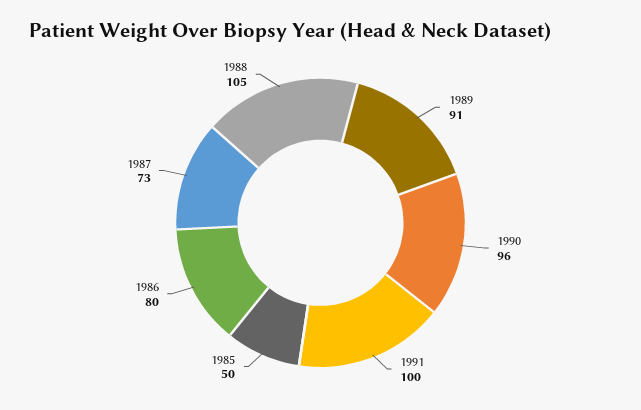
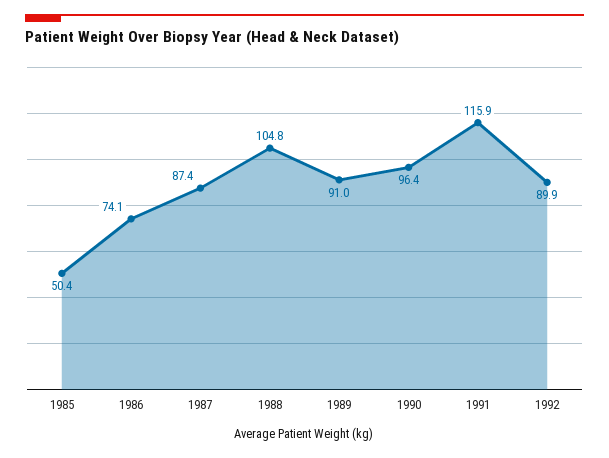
1991: 100 -> 115.9
1986: 80 -> 74.1
1987: 73 -> 87.4
1992: none -> 89.9

